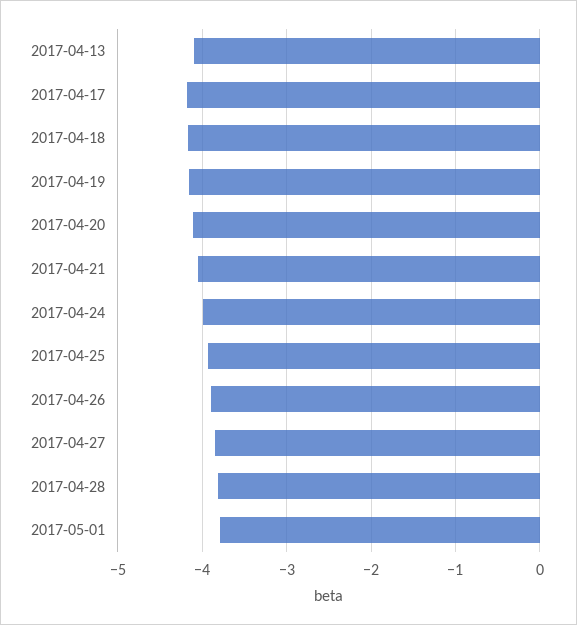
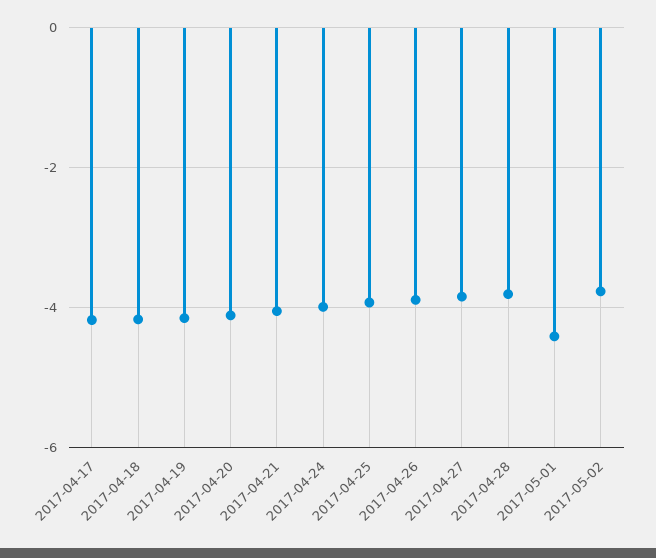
2017-04-13: -4.1 -> none
2017-05-01: -3.8 -> -4.4
2017-05-02: none -> -3.8

